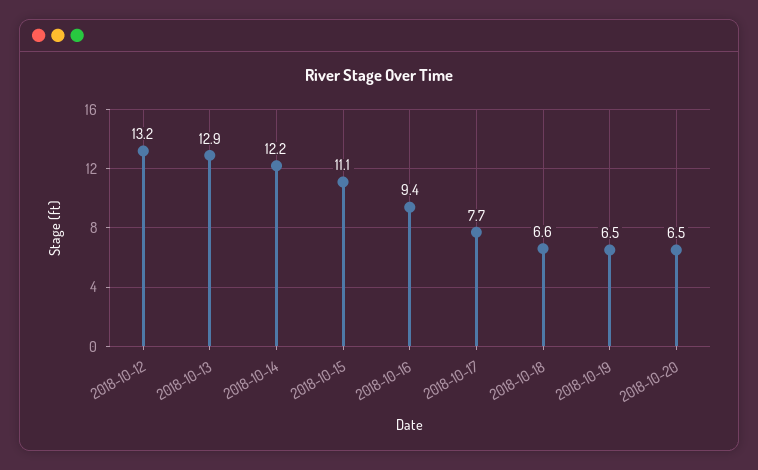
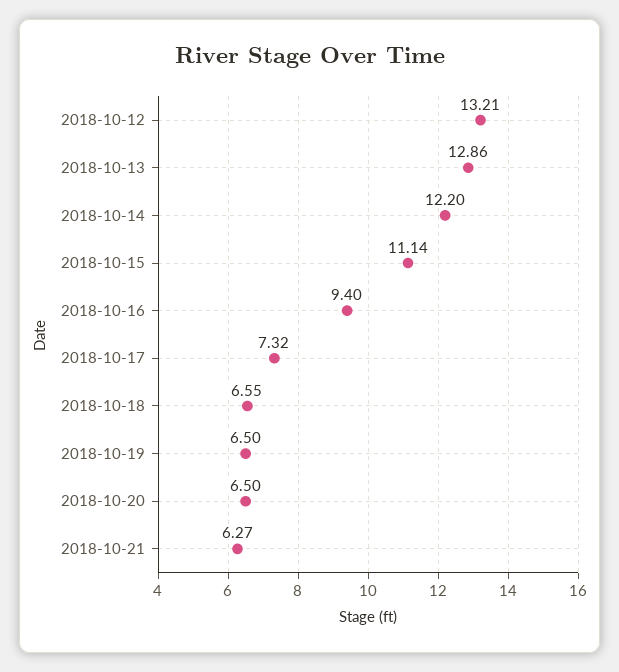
2018-10-17: 7.7 -> 7.32
2018-10-21: none -> 6.27

